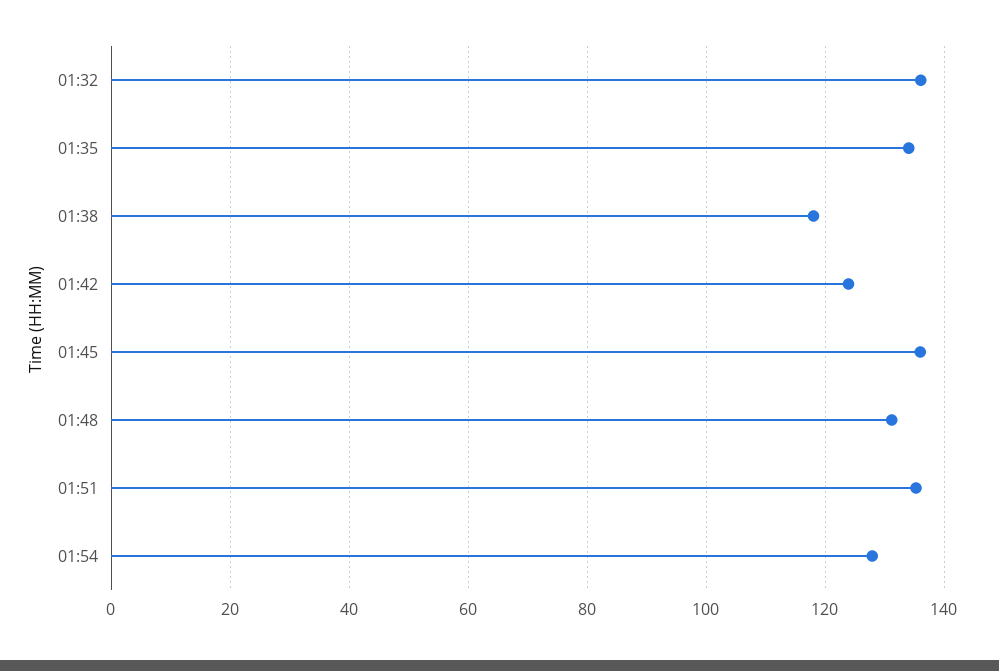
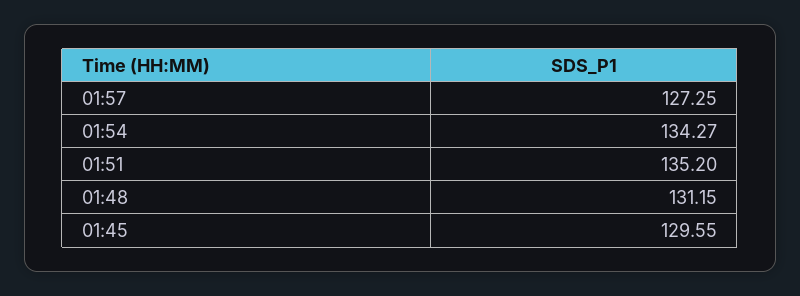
01:32: 136 -> none
01:35: 134 -> none
01:38: 118 -> none
01:42: 124 -> none
01:45: 136 -> 129.55
01:54: 128 -> 134.27
01:57: none -> 127.25

